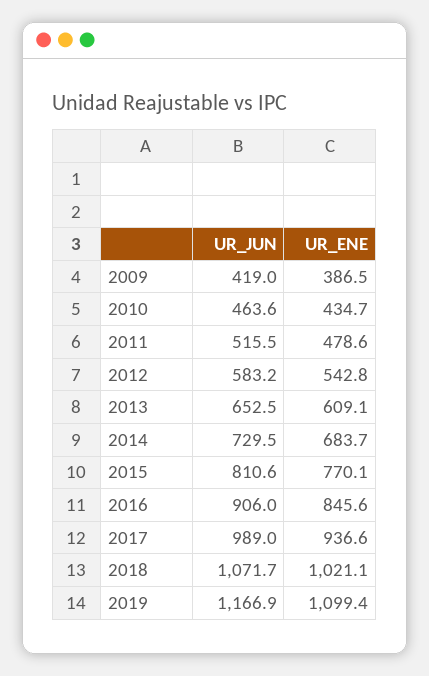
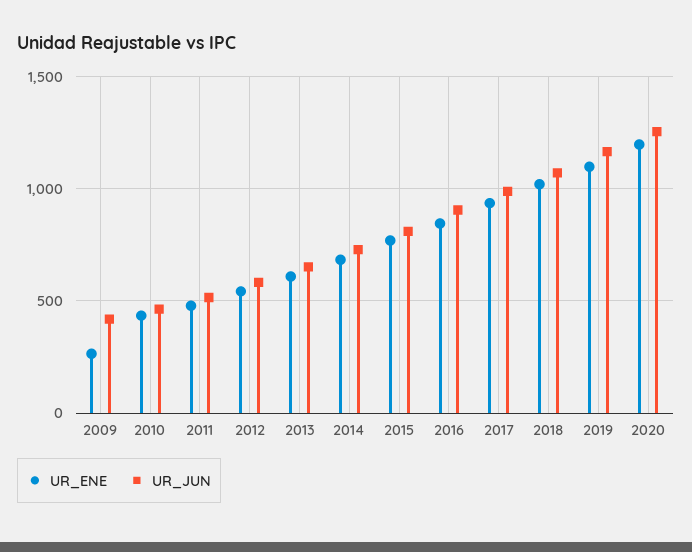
UR_ENE, 2009: 386.5 -> 250
UR_ENE, 2020: none -> 1200
UR_JUN, 2020: none -> 1250

